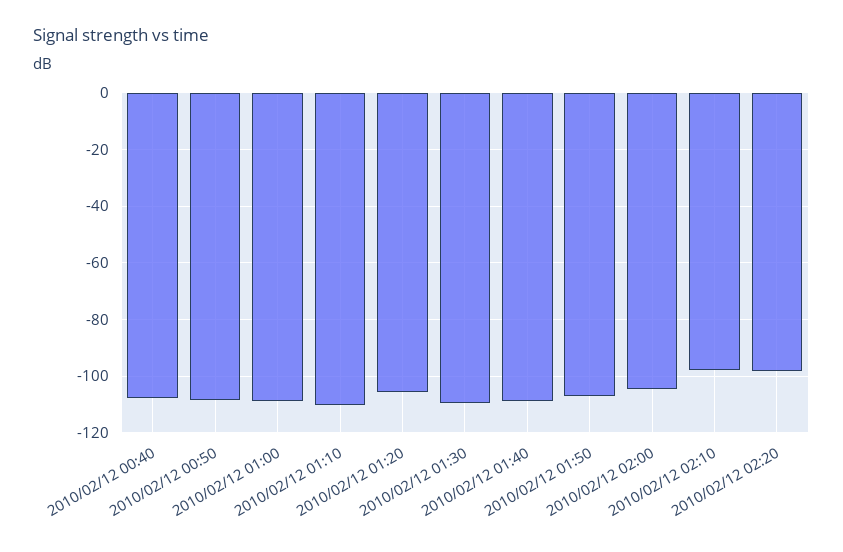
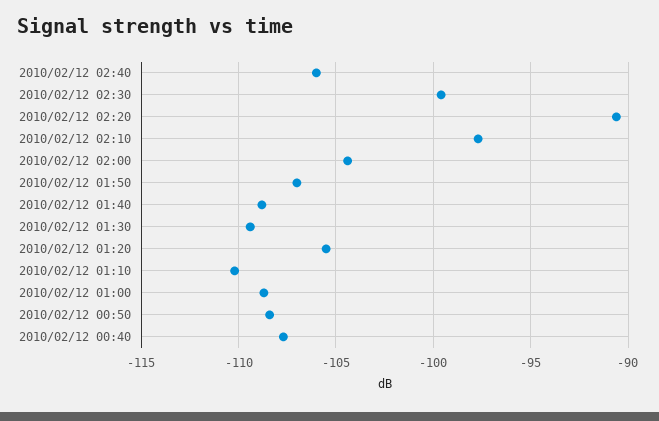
2010/02/12 02:20: -97.5 -> -90.5
2010/02/12 02:40: none -> -106
2010/02/12 02:30: none -> -99.5

